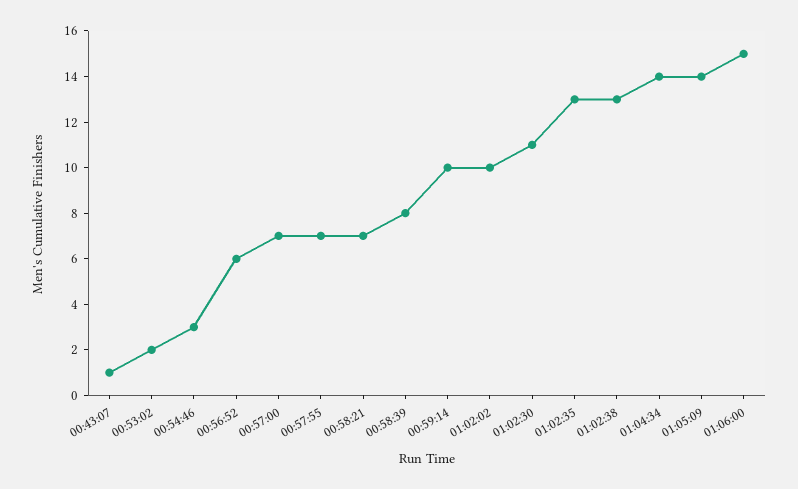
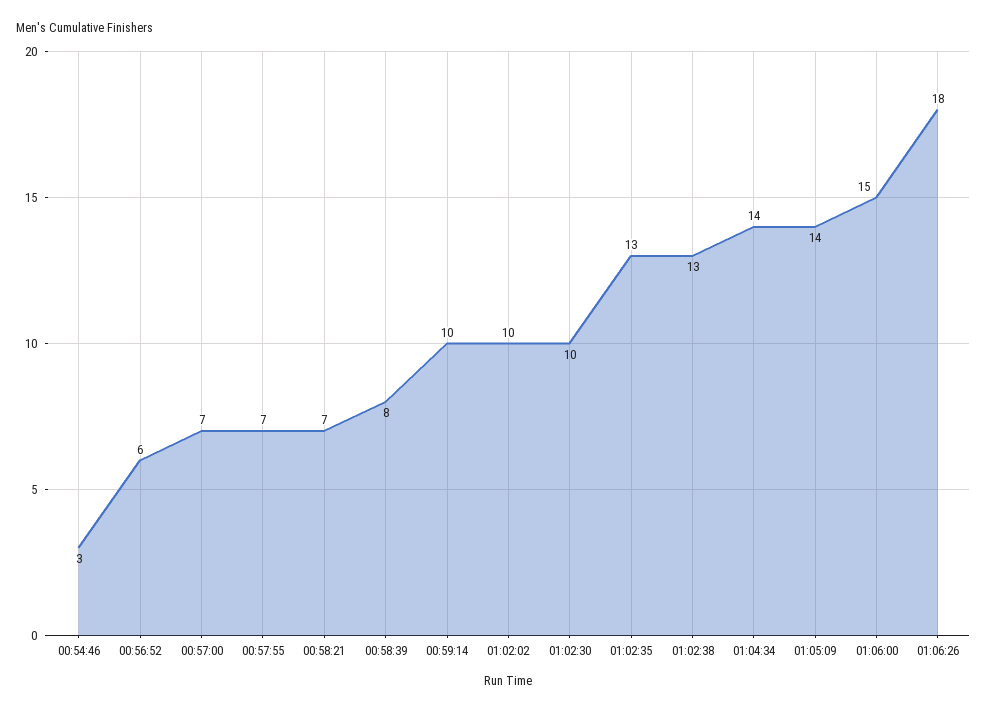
00:43:07: 1 -> none
00:53:02: 2 -> none
01:02:30: 11 -> 10
01:06:26: none -> 18

